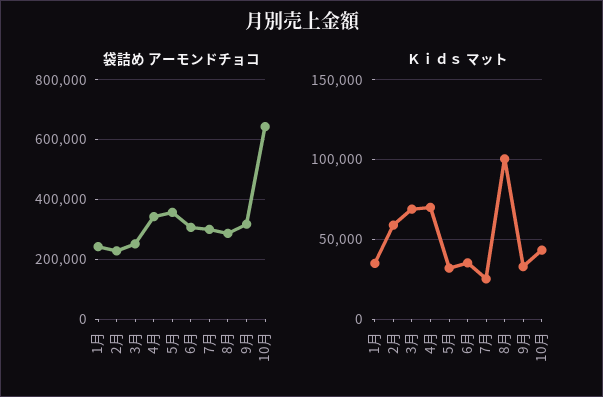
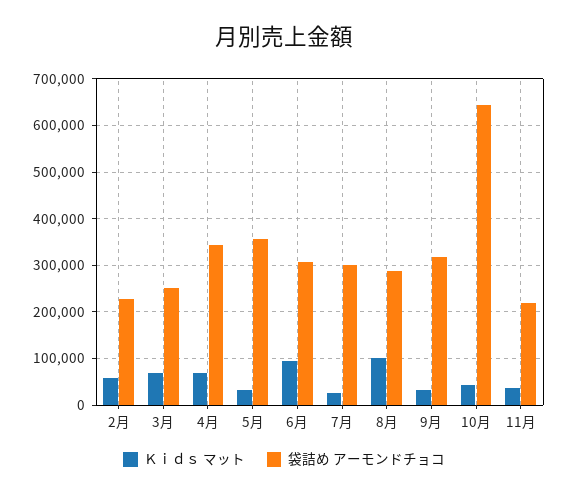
袋詰め アーモンドチョコ, 1月: 250000 -> none
Ｋｉｄｓ マット, 1月: 35000 -> none
Ｋｉｄｓ マット, 6月: 35000 -> 100000
Ｋｉｄｓ マット, 11月: none -> 40000
袋詰め アーモンドチョコ, 11月: none -> 220000

